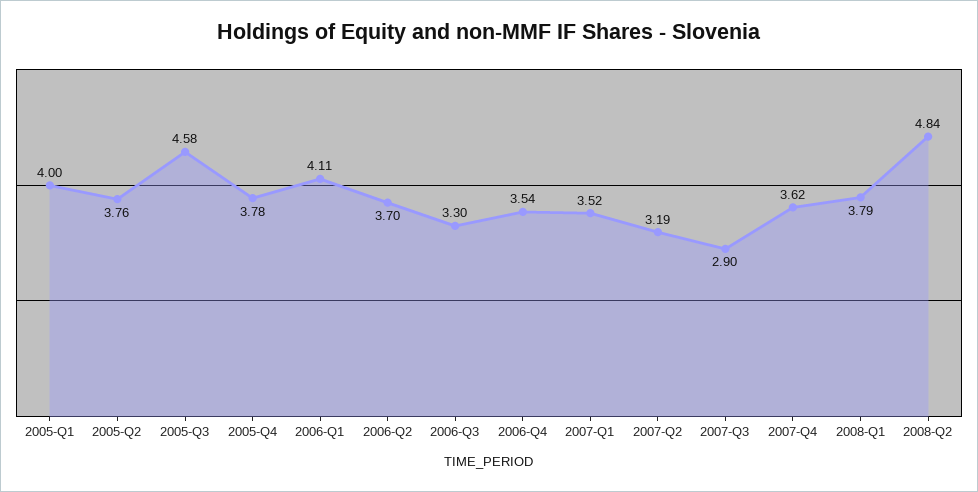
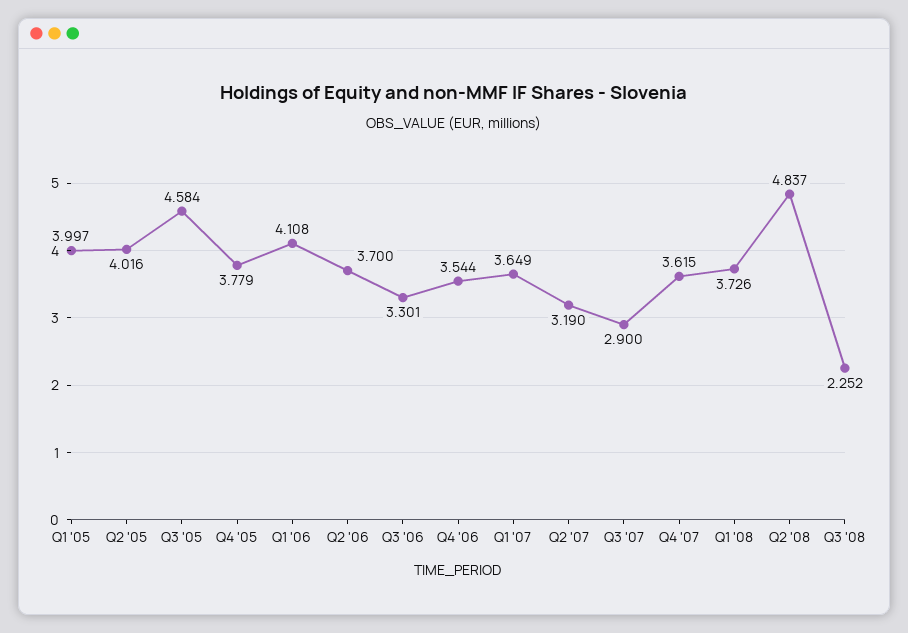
2005-Q2: 3.76 -> 4.016
2007-Q1: 3.52 -> 3.649
2008-Q1: 3.79 -> 3.726
Q3 '08: none -> 2.252

